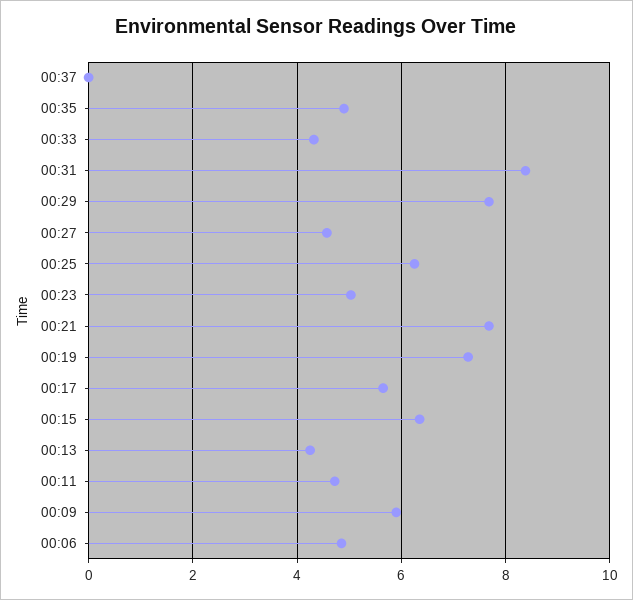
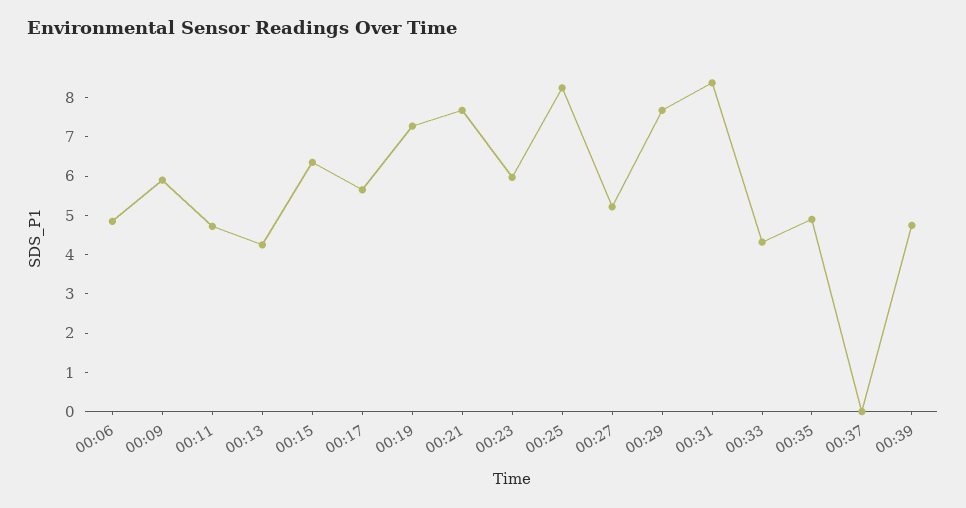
00:27: 4.6 -> 5.25
00:25: 6.2 -> 8.25
00:23: 5 -> 6
00:39: none -> 4.75

